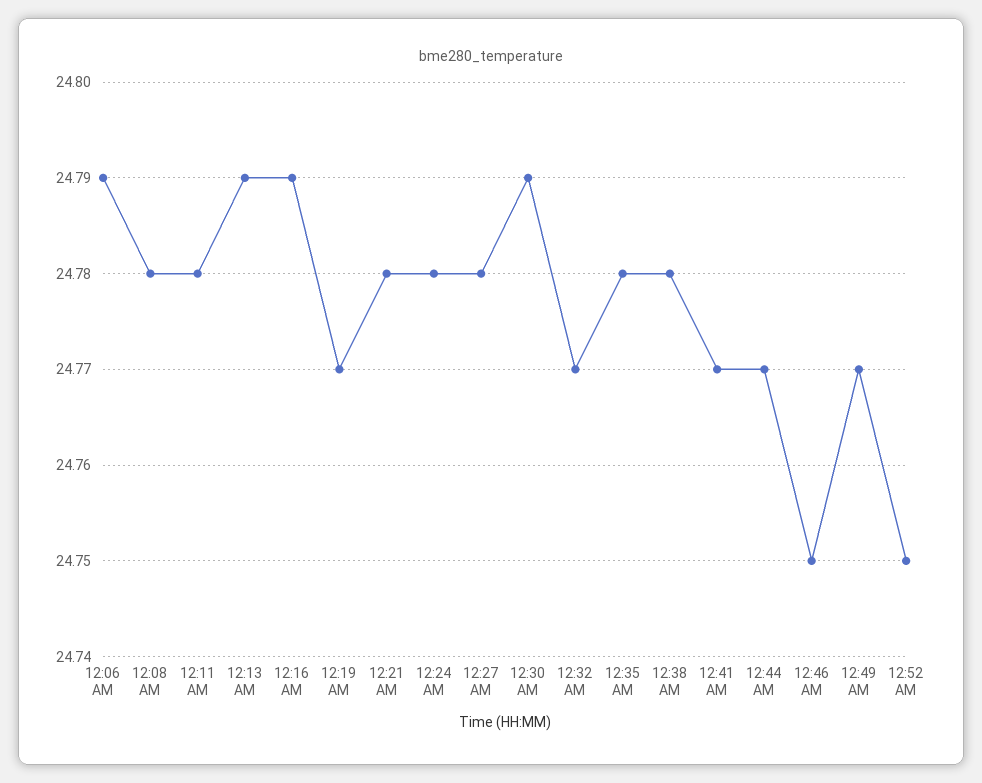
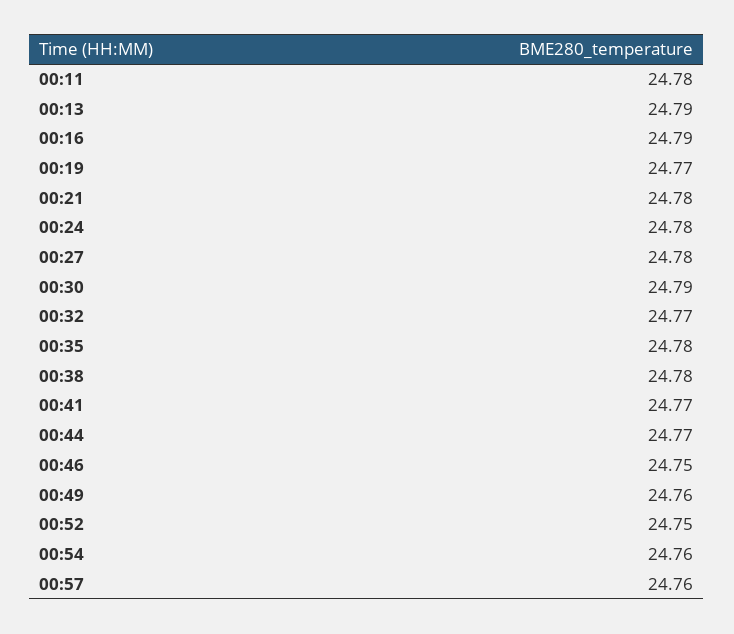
12:06 AM: 24.79 -> none
12:08 AM: 24.78 -> none
12:49 AM: 24.77 -> 24.76
00:54: none -> 24.76
00:57: none -> 24.76

